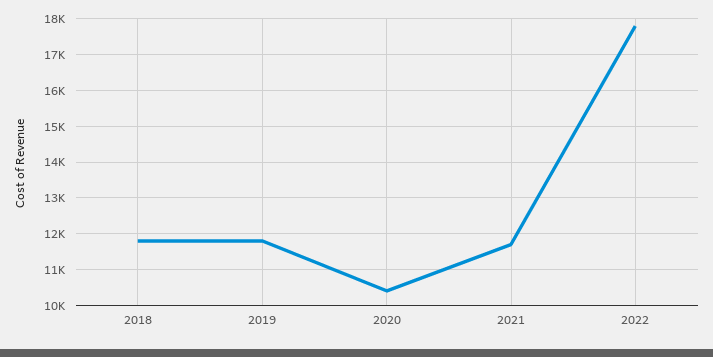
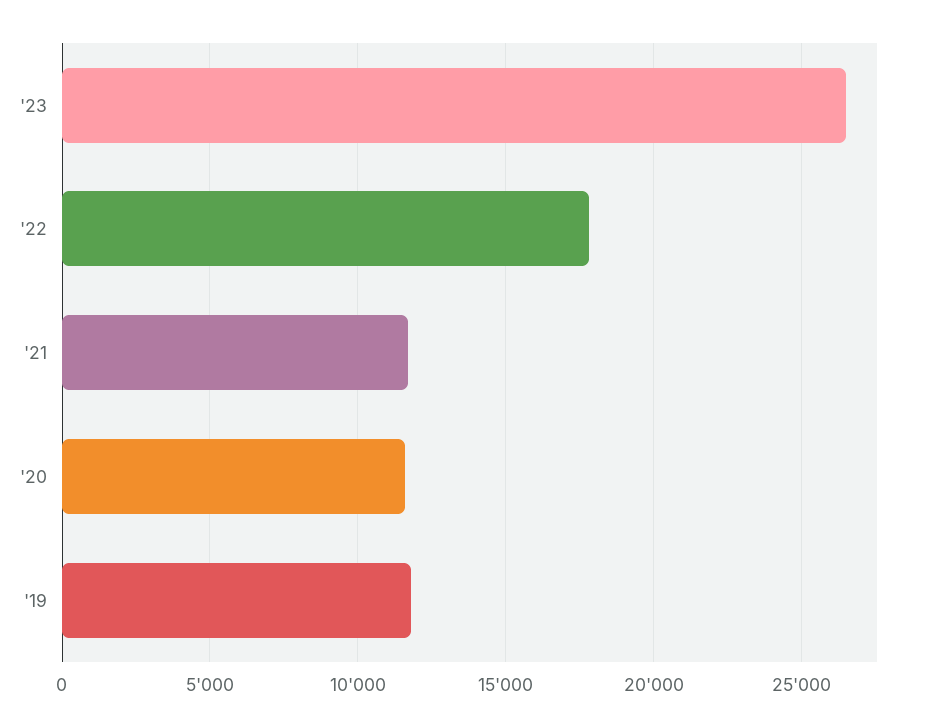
2018: 11800 -> none
2020: 10400 -> 11500
'23: none -> 26500

